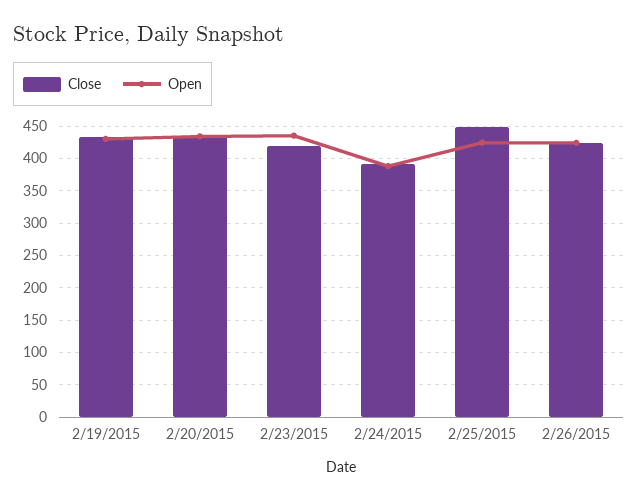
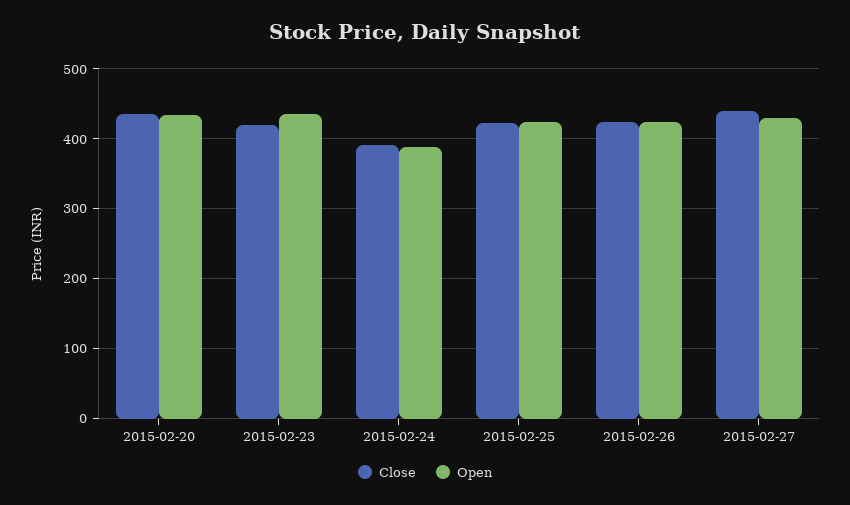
Close, 2/19/2015: 430 -> none
Open, 2/19/2015: 430 -> none
Close, 2/25/2015: 450 -> 420
Close, 2015-02-27: none -> 440
Open, 2015-02-27: none -> 430

